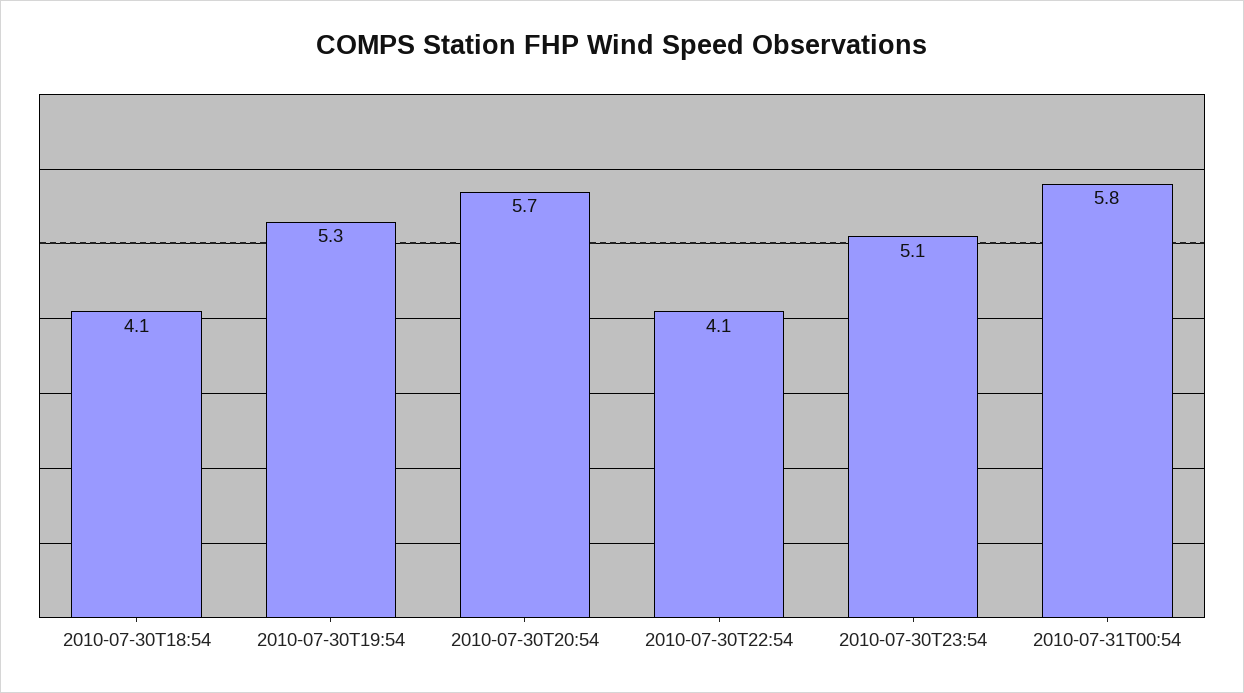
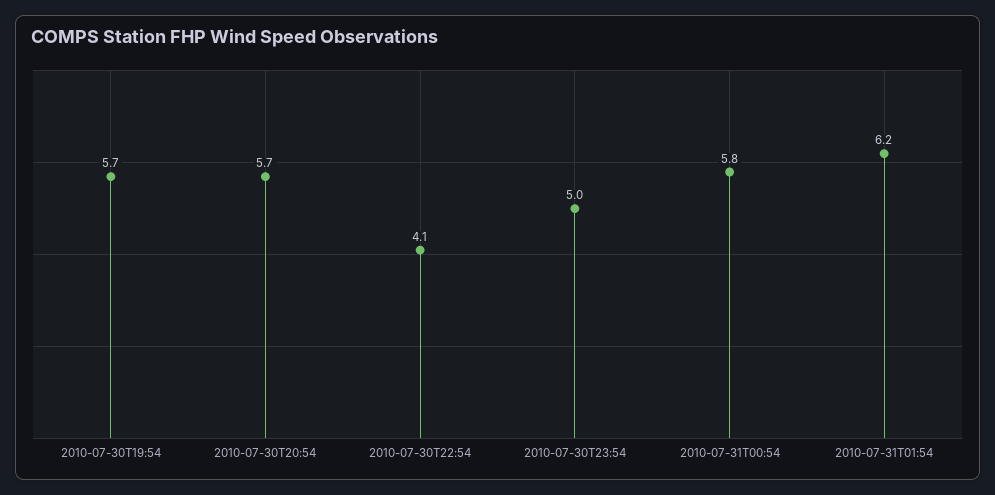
2010-07-30T18:54: 4.1 -> none
2010-07-30T19:54: 5.3 -> 5.7
2010-07-30T23:54: 5.1 -> 5
2010-07-31T01:54: none -> 6.2

